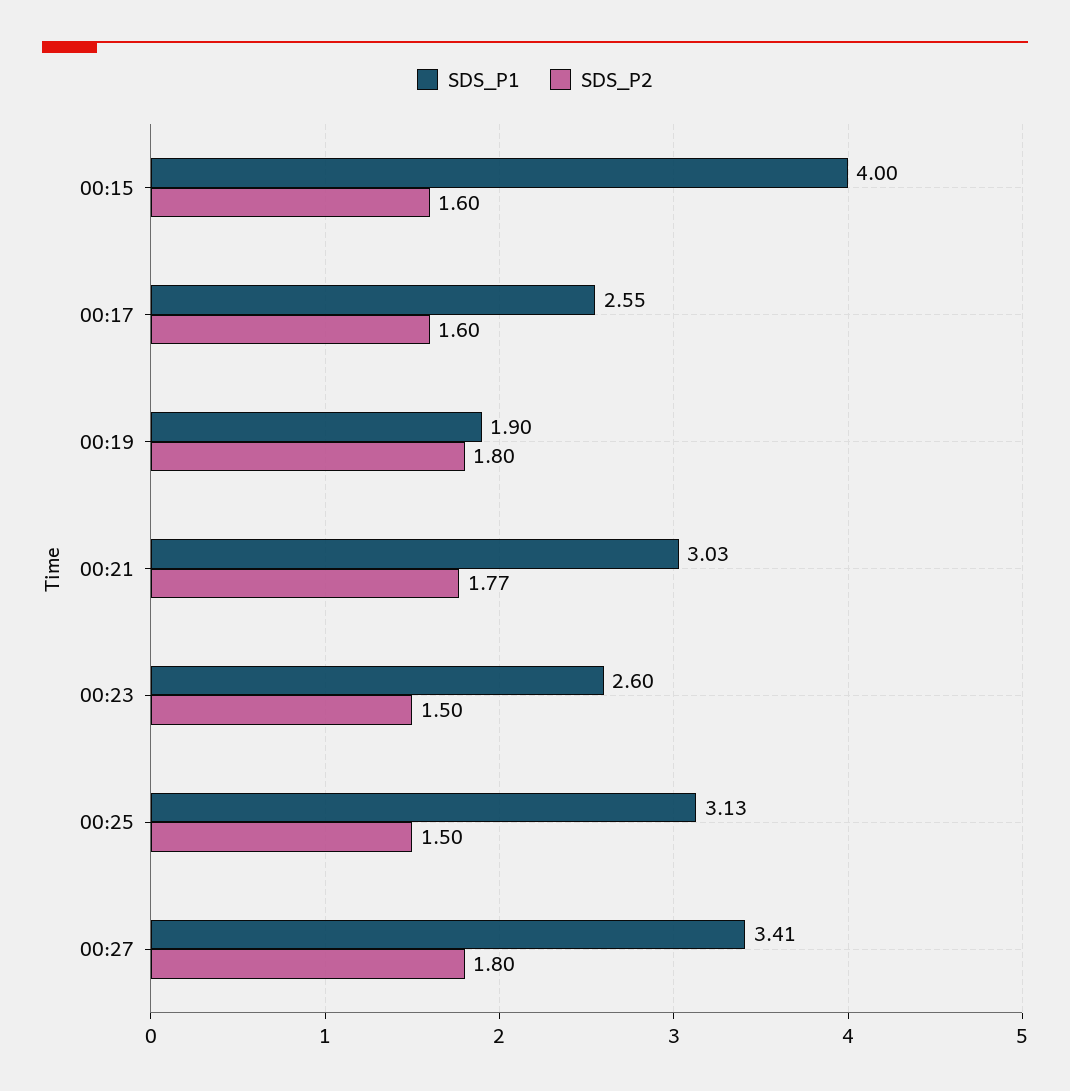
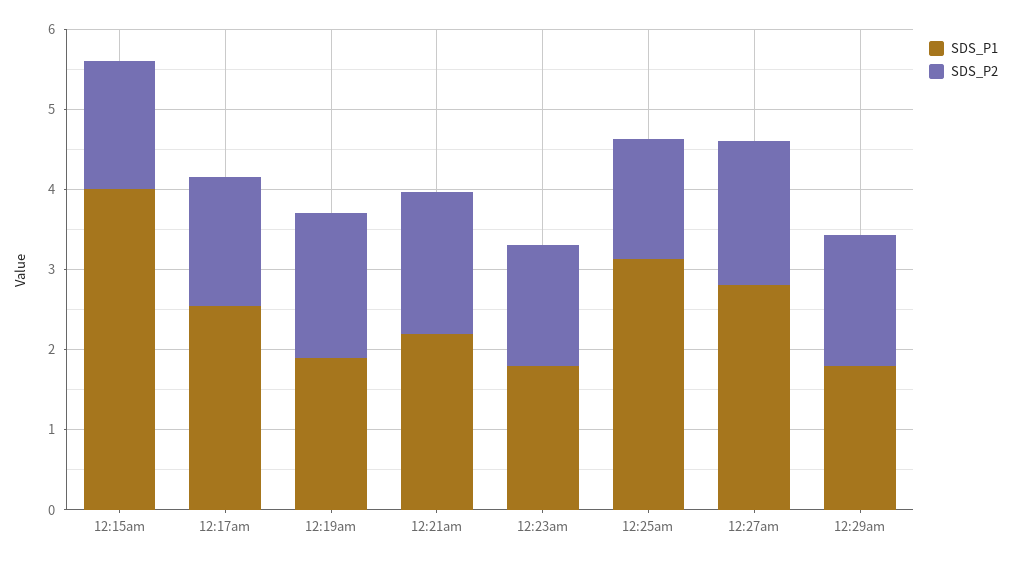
SDS_P1, 00:21: 3.03 -> 2.2
SDS_P1, 00:23: 2.6 -> 1.8
SDS_P1, 00:27: 3.41 -> 2.8
SDS_P1, 12:29am: none -> 1.8
SDS_P2, 12:29am: none -> 1.6

